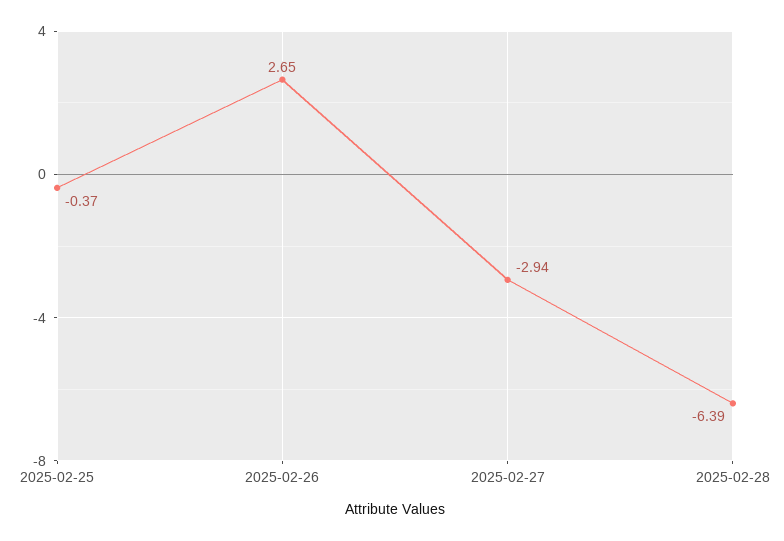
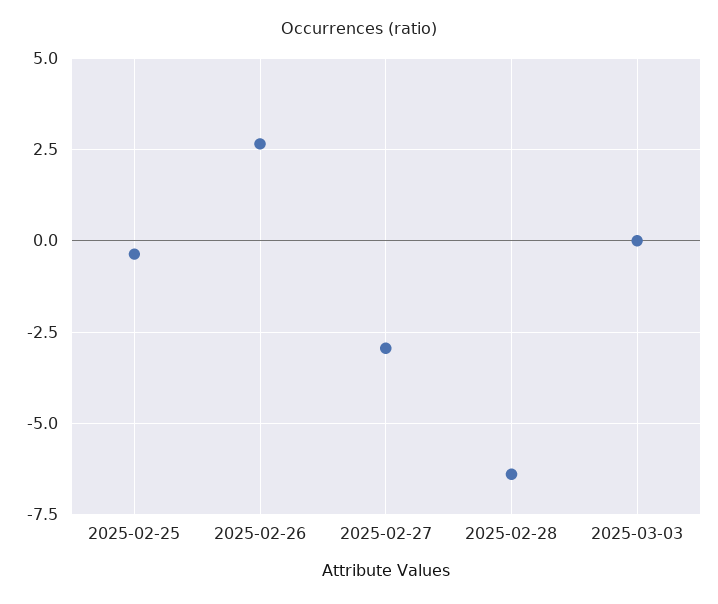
2025-03-03: none -> 0

